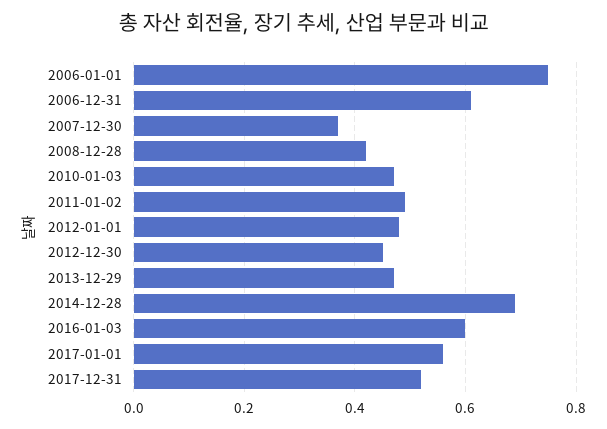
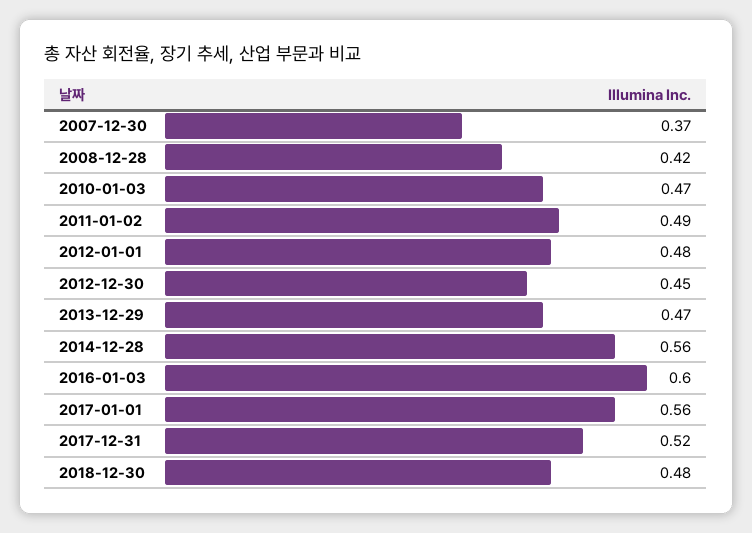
2006-01-01: 0.75 -> none
2006-12-31: 0.6 -> none
2014-12-28: 0.7 -> 0.56
2018-12-30: none -> 0.48

